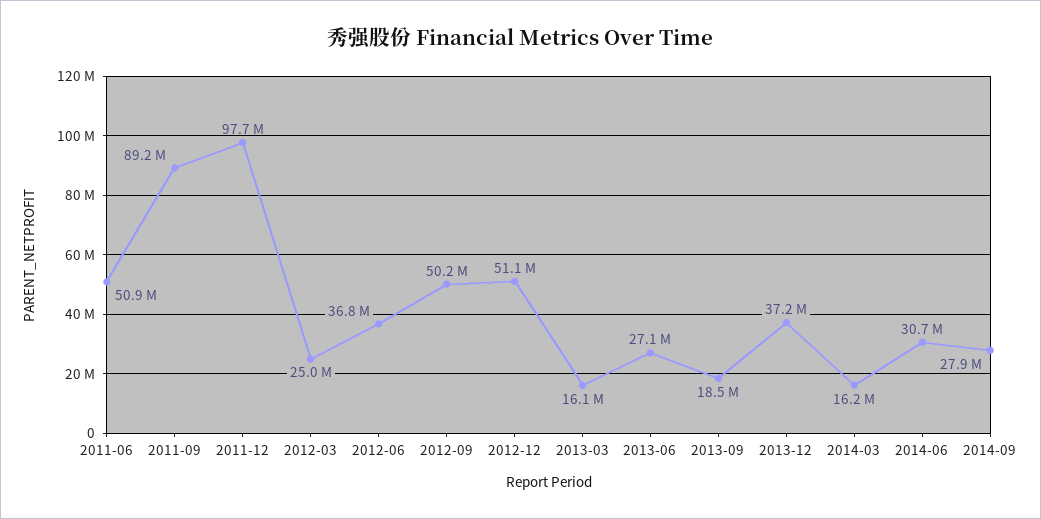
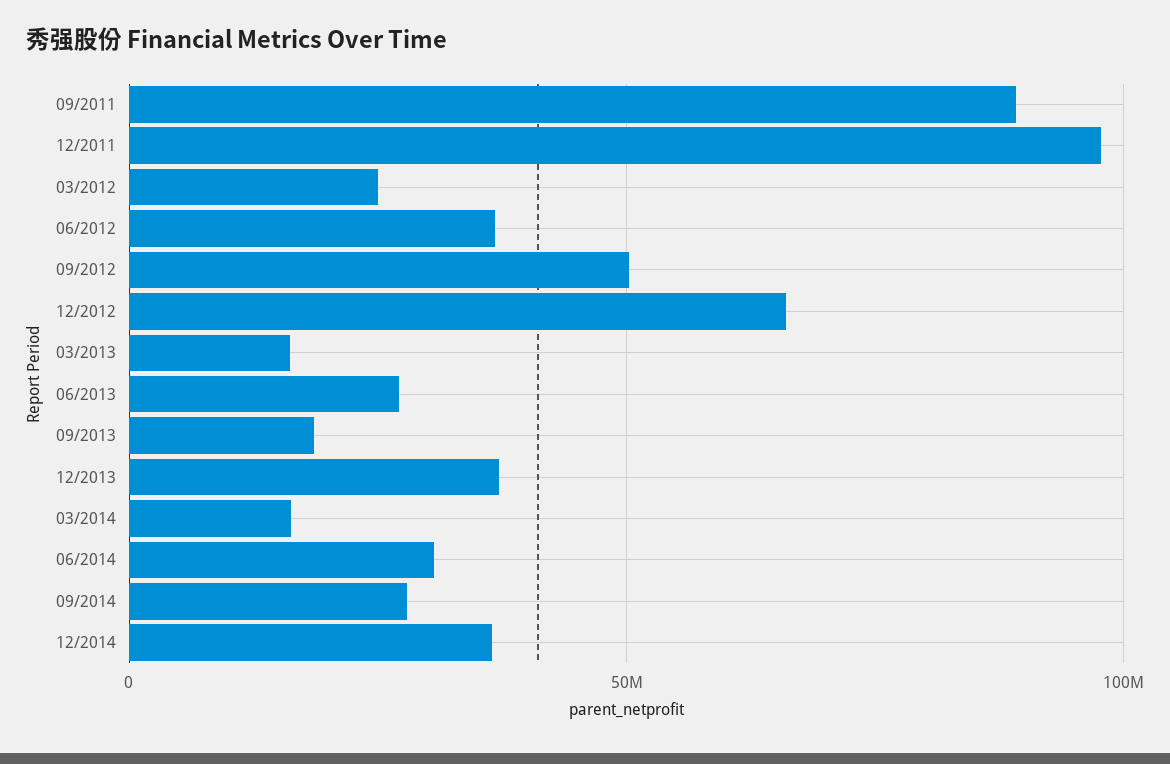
2011-06: 50900000 -> none
2012-12: 51100000 -> 65000000
12/2014: none -> 35000000

